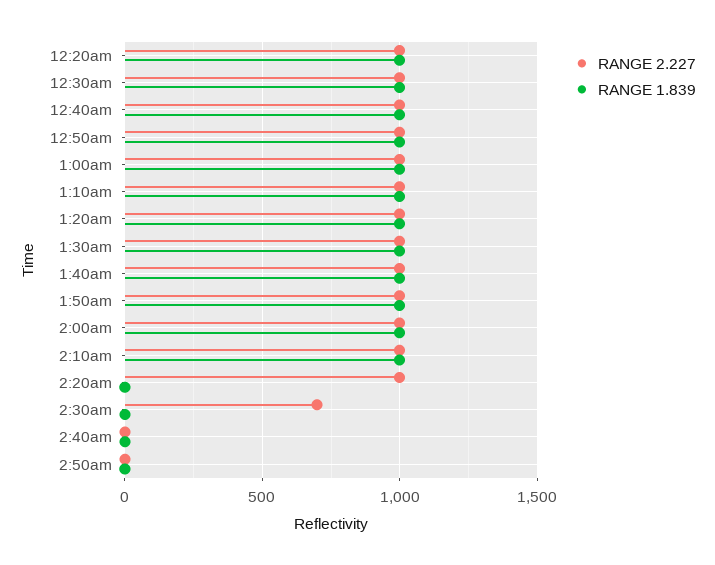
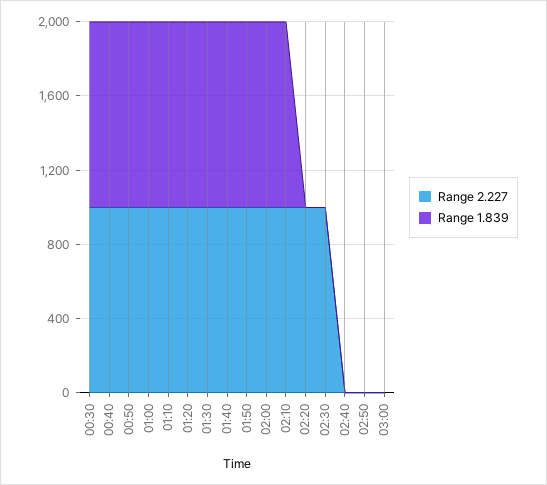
RANGE 2.227, 12:20am: 1000 -> none
RANGE 1.839, 12:20am: 1000 -> none
RANGE 2.227, 2:30am: 700 -> 1000
RANGE 2.227, 03:00: none -> 0
RANGE 1.839, 03:00: none -> 0

